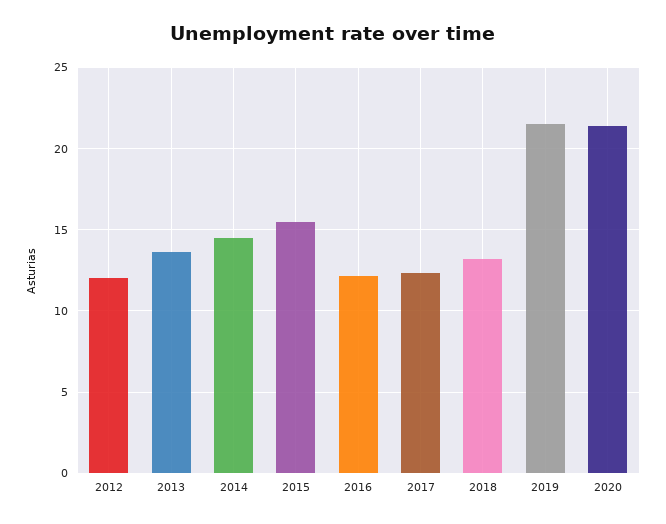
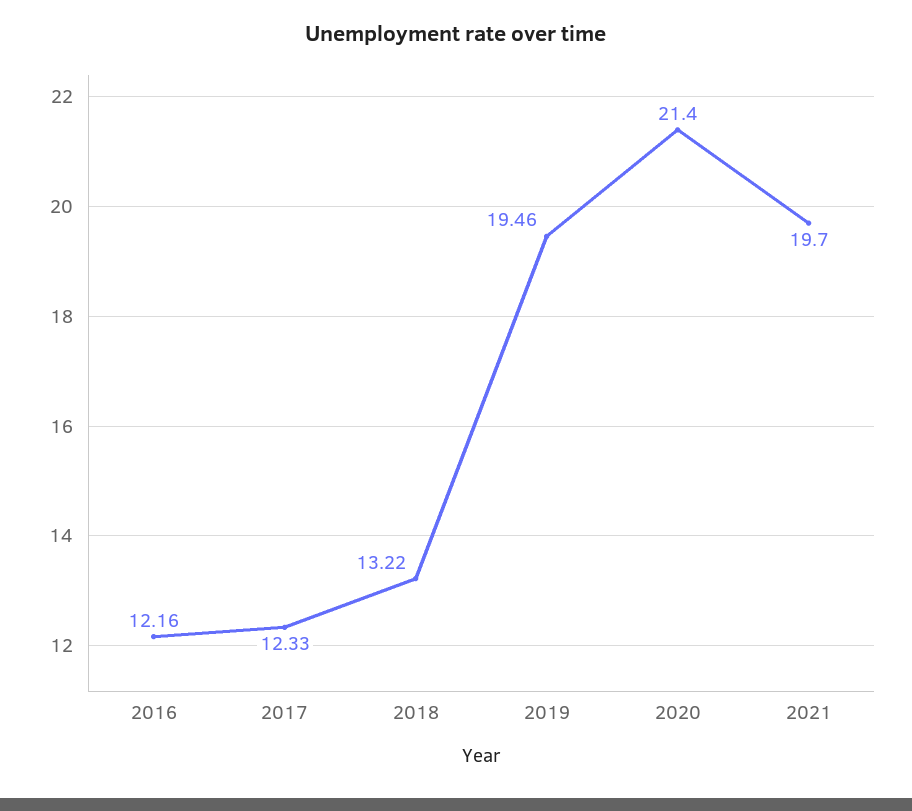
2012: 12 -> none
2013: 13.5 -> none
2014: 14.5 -> none
2015: 15.5 -> none
2019: 21.5 -> 19.46
2021: none -> 19.7

